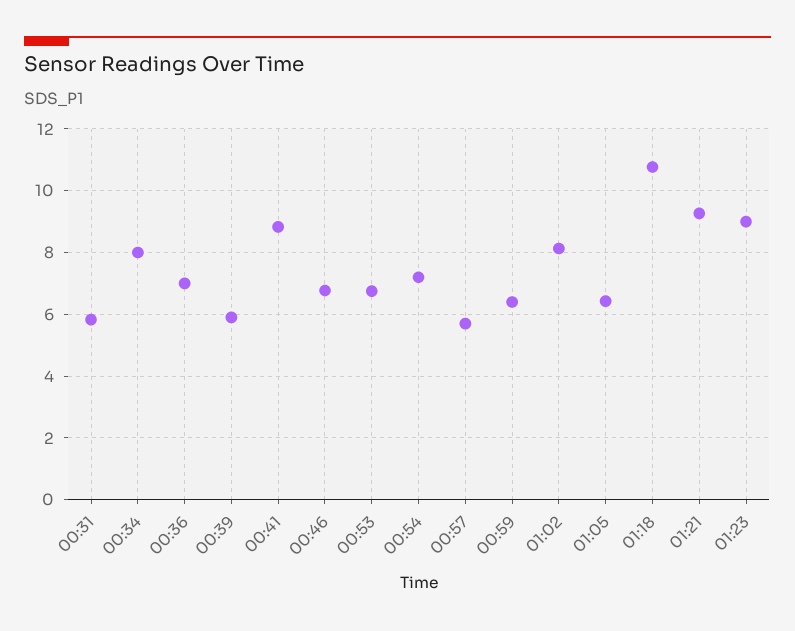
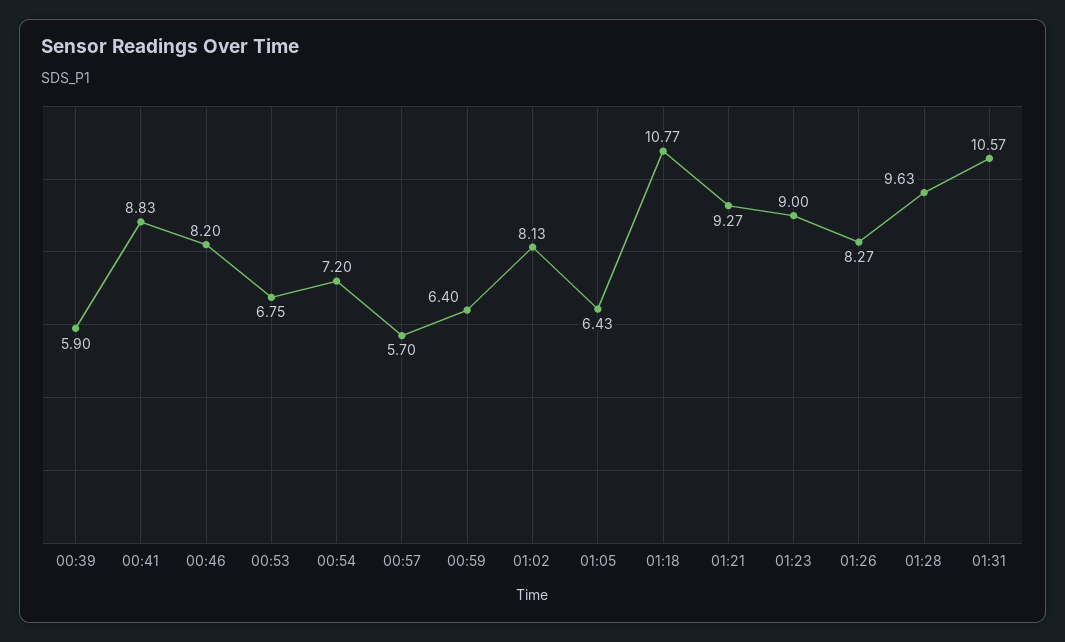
00:31: 5.8 -> none
00:34: 8 -> none
00:36: 7 -> none
00:46: 6.8 -> 8.2
01:26: none -> 8.27
01:28: none -> 9.63
01:31: none -> 10.57

